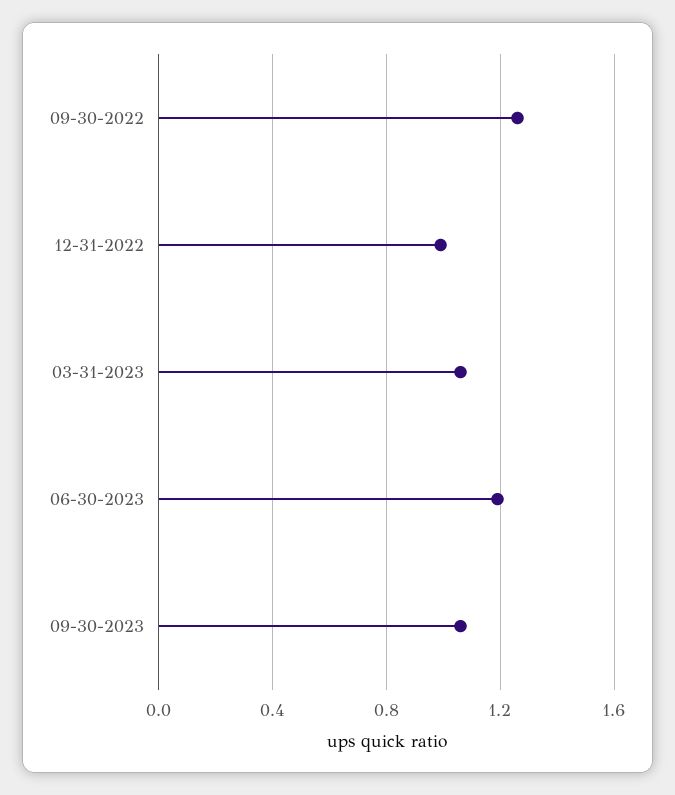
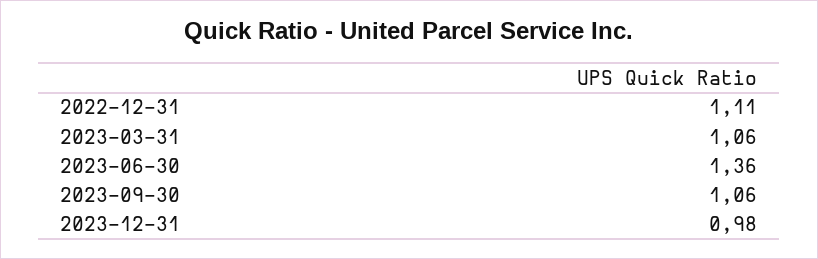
09-30-2022: 1.25 -> none
12-31-2022: 1 -> 1.11
06-30-2023: 1.2 -> 1.36
2023-12-31: none -> 0.98

